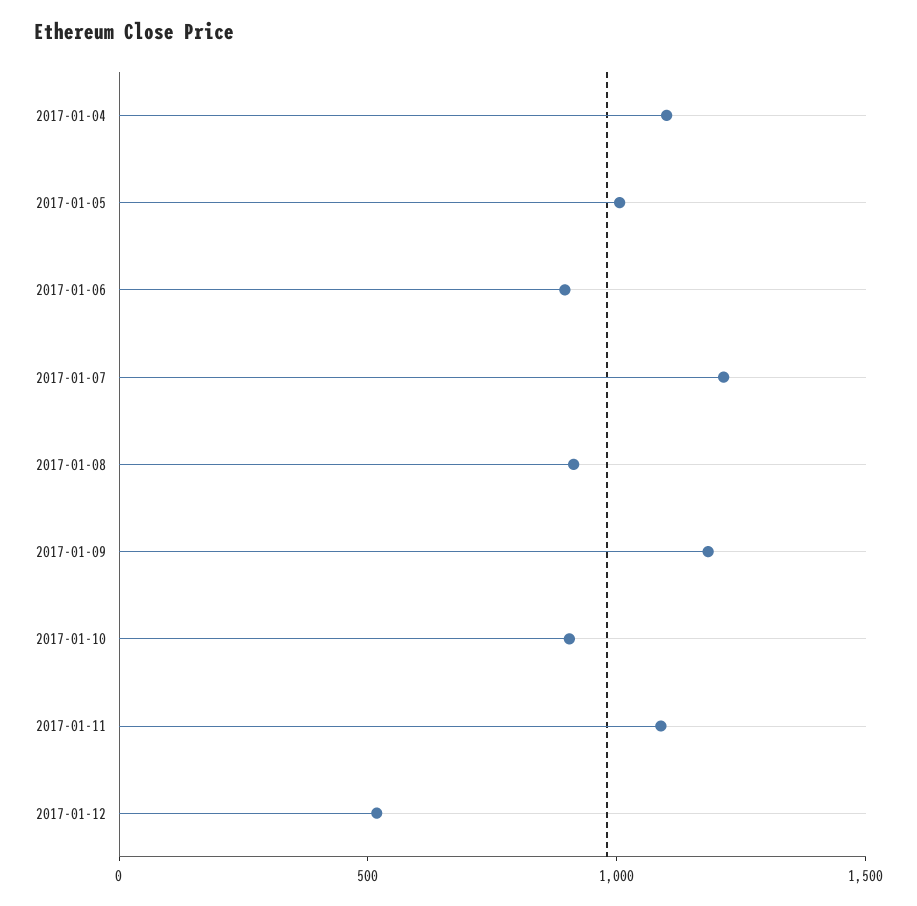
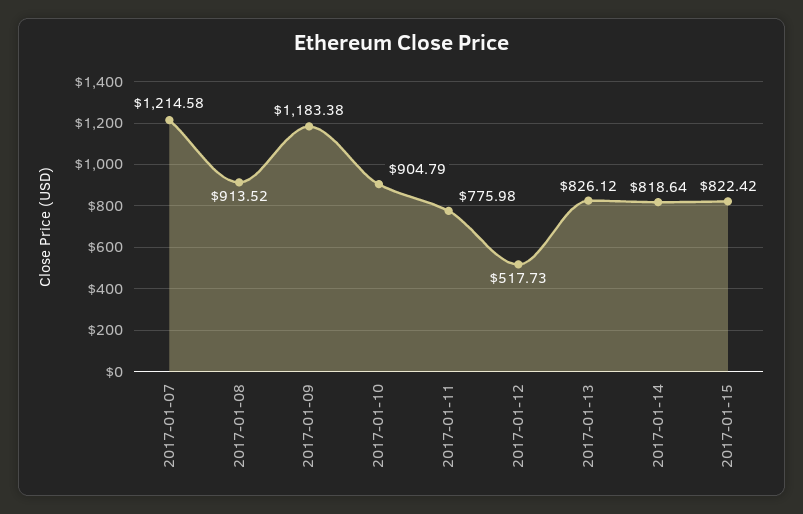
2017-01-04: 1100 -> none
2017-01-05: 1000 -> none
2017-01-06: 900 -> none
2017-01-11: 1100 -> 775.98
2017-01-13: none -> 826.12
2017-01-14: none -> 818.64
2017-01-15: none -> 822.42

